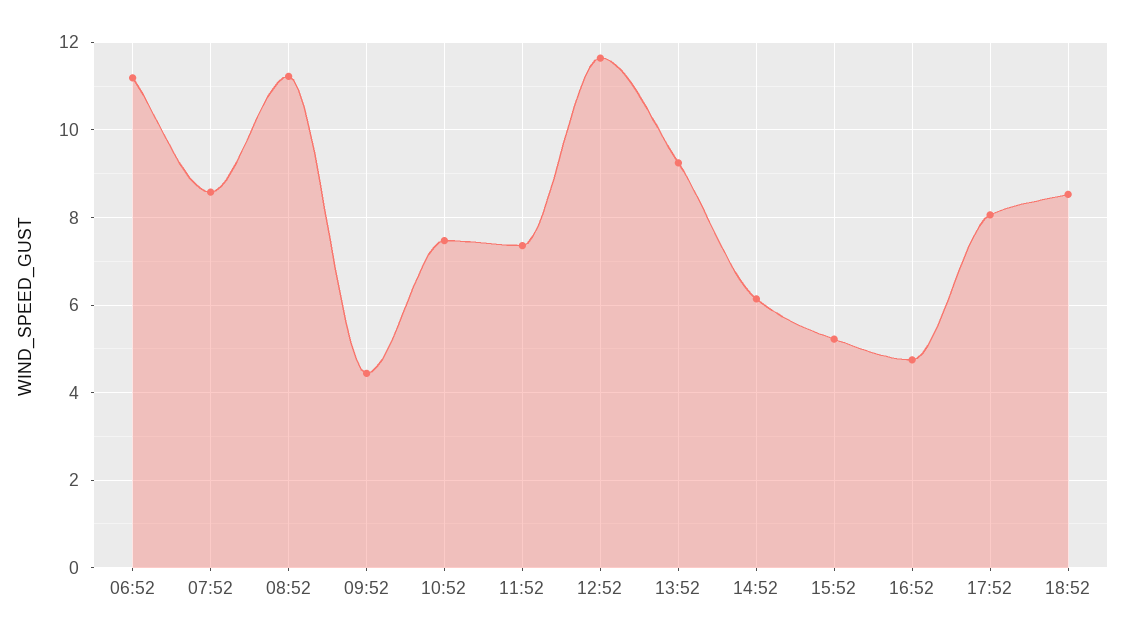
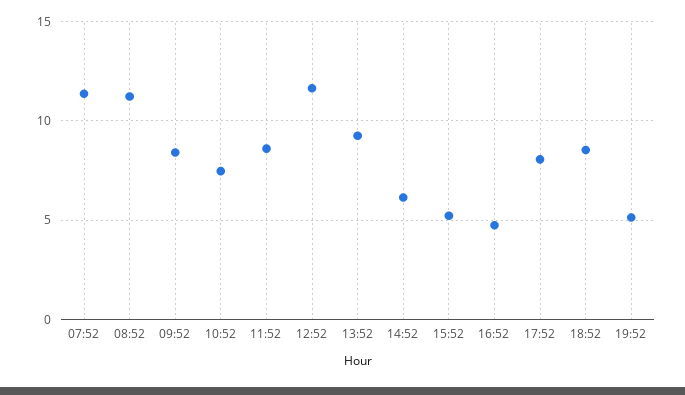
06:52: 11.2 -> none
07:52: 8.6 -> 11.5
09:52: 4.4 -> 8.5
11:52: 7.4 -> 8.5
19:52: none -> 5

